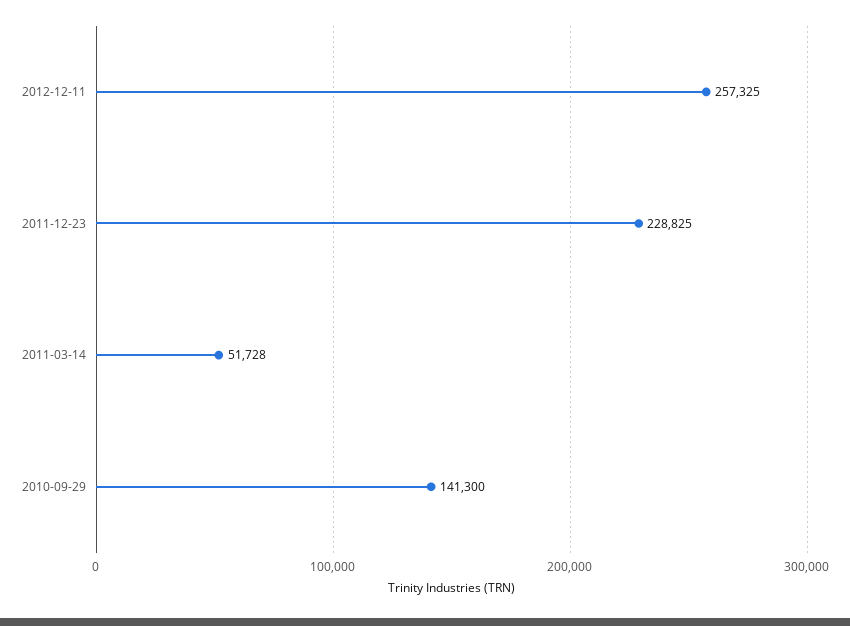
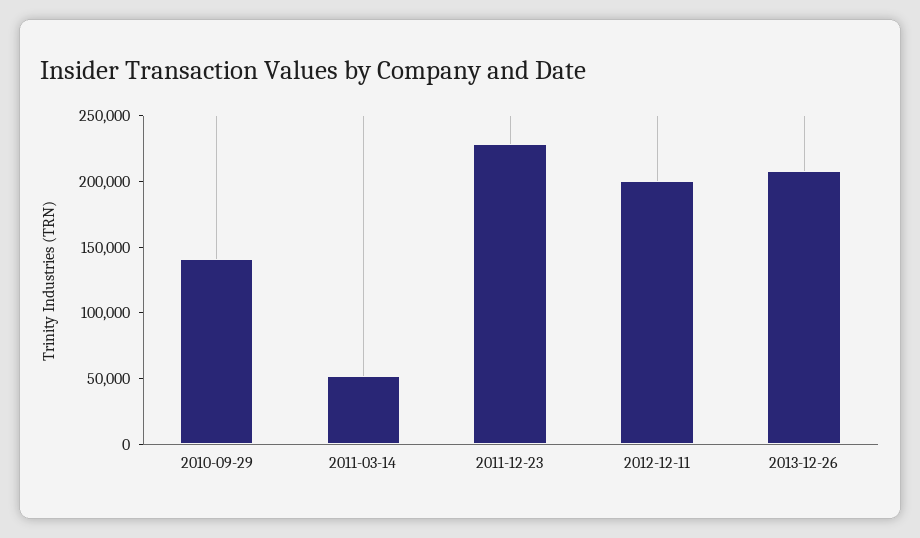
2012-12-11: 257325 -> 200000
2013-12-26: none -> 210000

